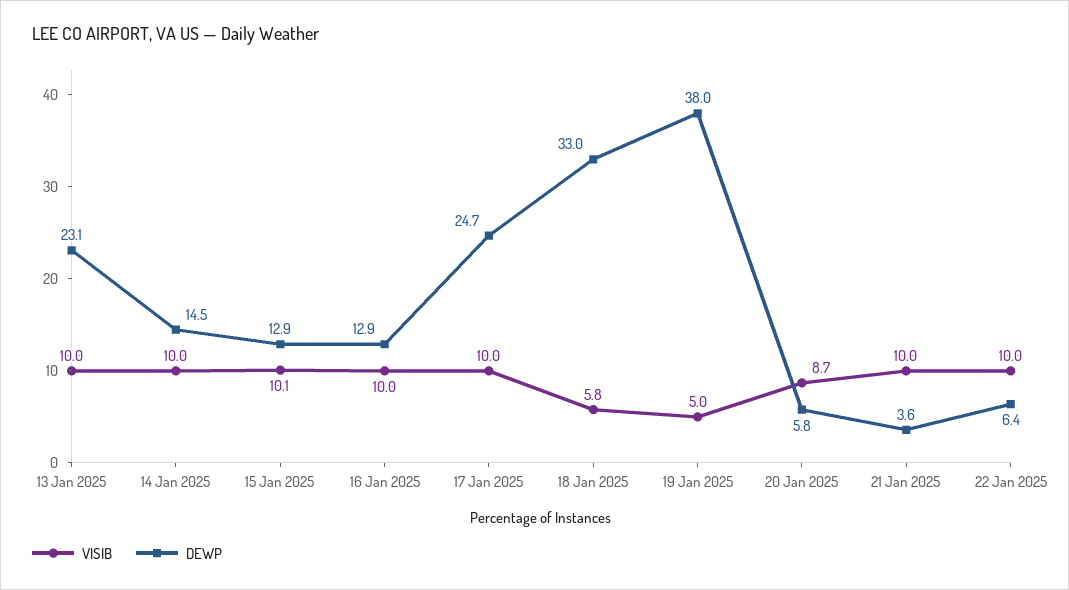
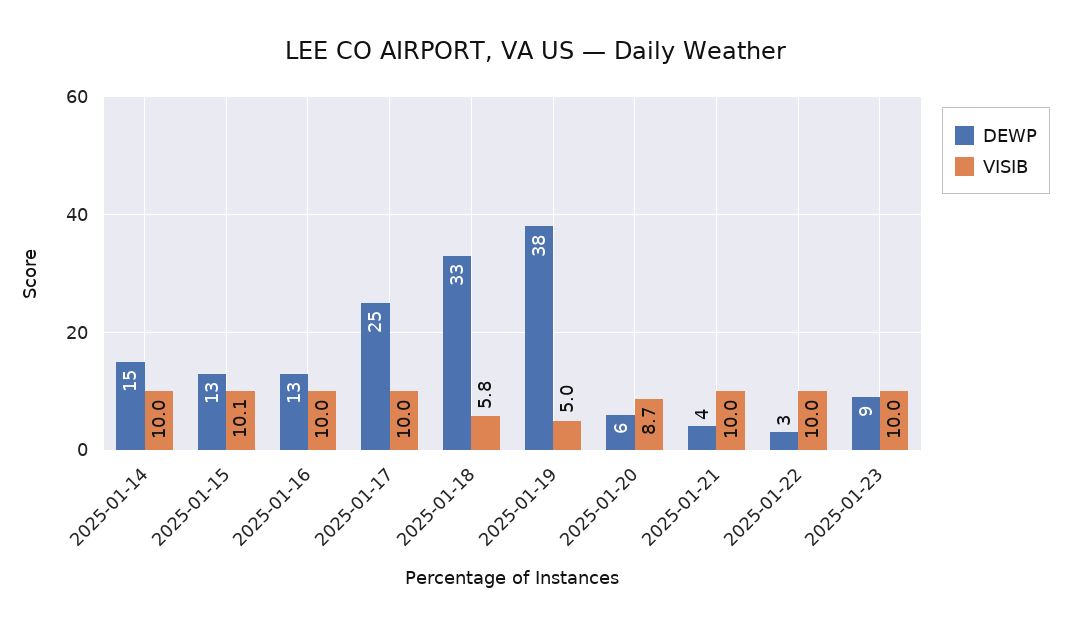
VISIB, 13 Jan 2025: 10 -> none
DEWP, 13 Jan 2025: 23.1 -> none
DEWP, 22 Jan 2025: 6.4 -> 3
DEWP, 2025-01-23: none -> 9
VISIB, 2025-01-23: none -> 10

